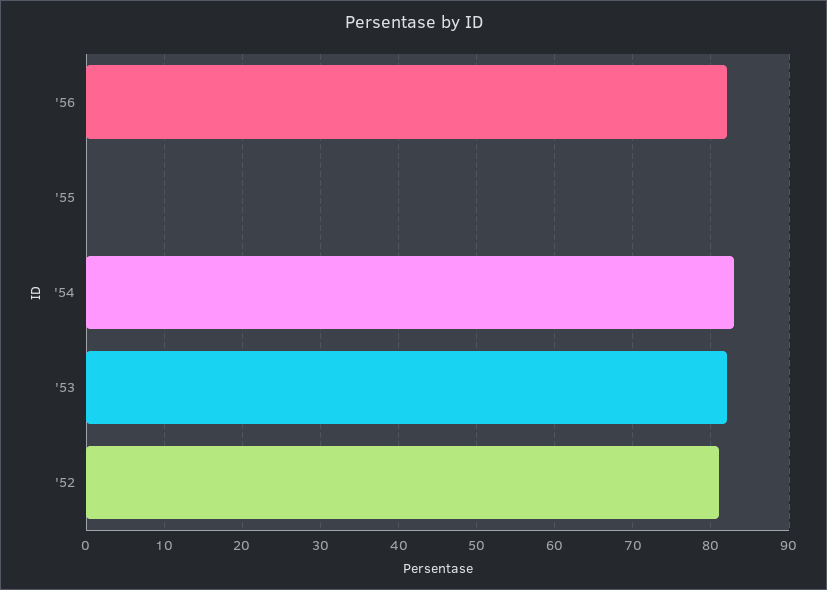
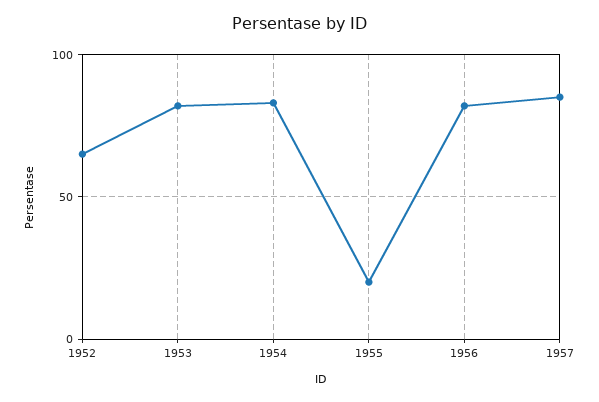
'55: 0 -> 20
'52: 81 -> 65
1957: none -> 85

